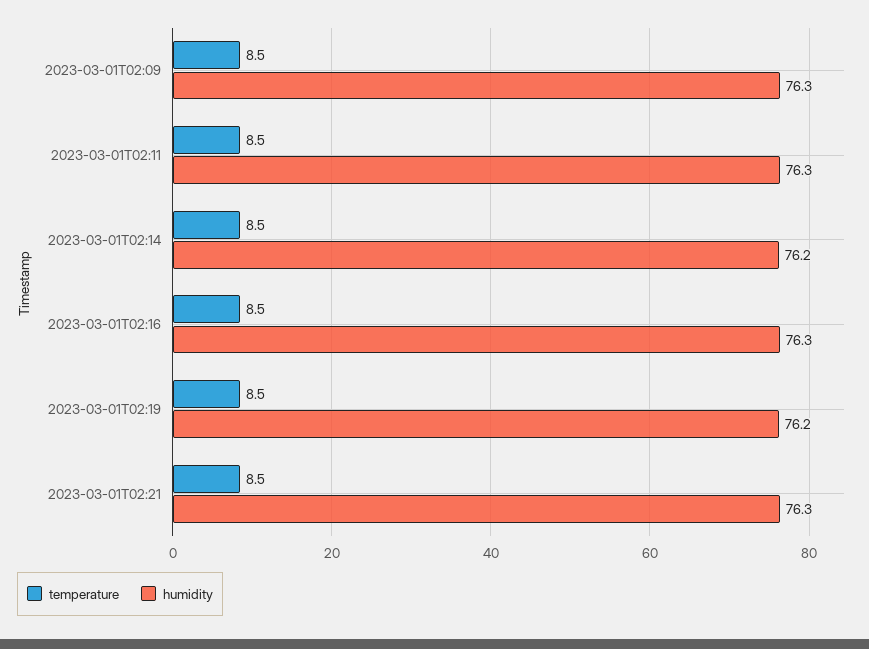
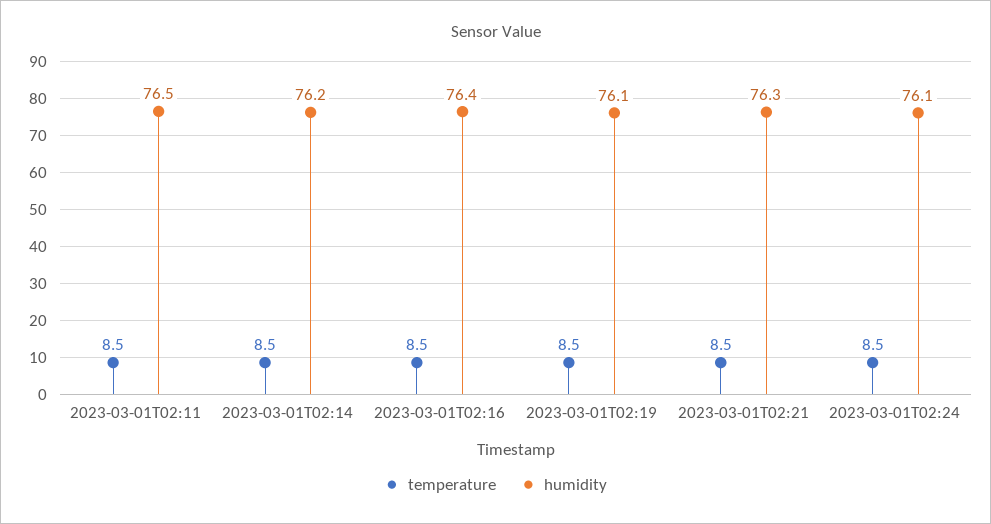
temperature, 2023-03-01T02:09: 8.5 -> none
humidity, 2023-03-01T02:09: 76.3 -> none
humidity, 2023-03-01T02:11: 76.3 -> 76.5
humidity, 2023-03-01T02:16: 76.3 -> 76.4
humidity, 2023-03-01T02:19: 76.2 -> 76.1
temperature, 2023-03-01T02:24: none -> 8.5
humidity, 2023-03-01T02:24: none -> 76.1

